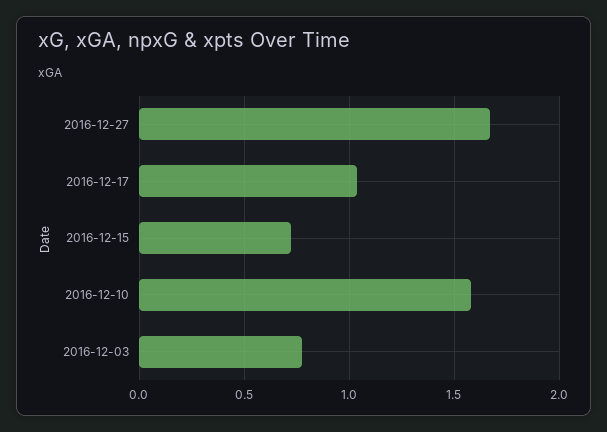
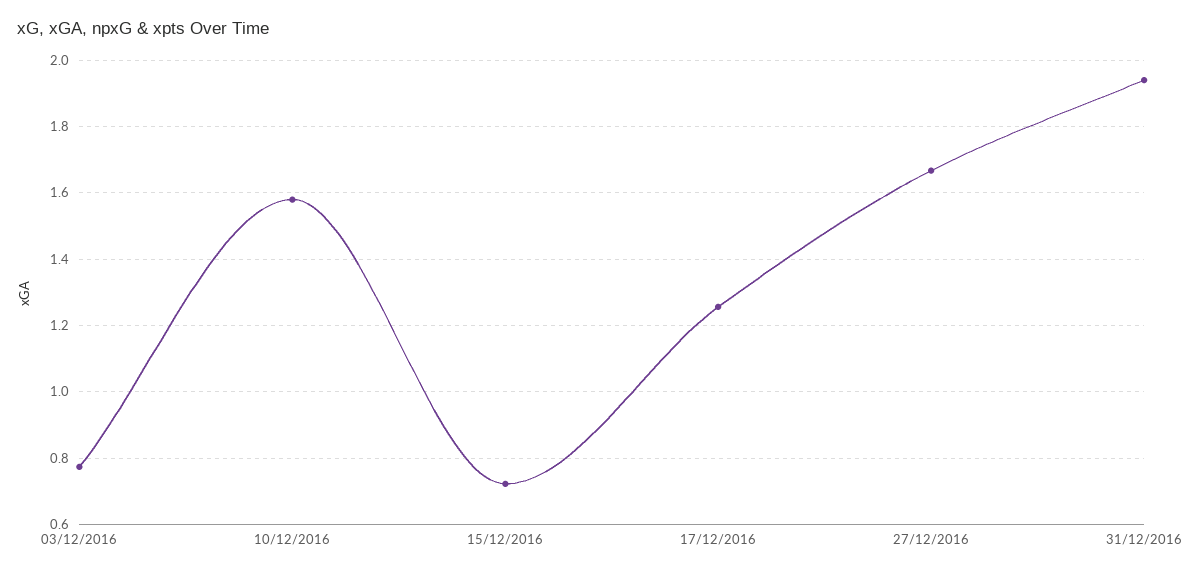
2016-12-17: 1.05 -> 1.26
31/12/2016: none -> 1.94

